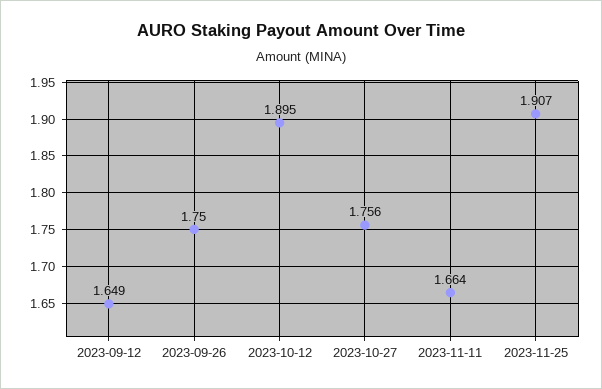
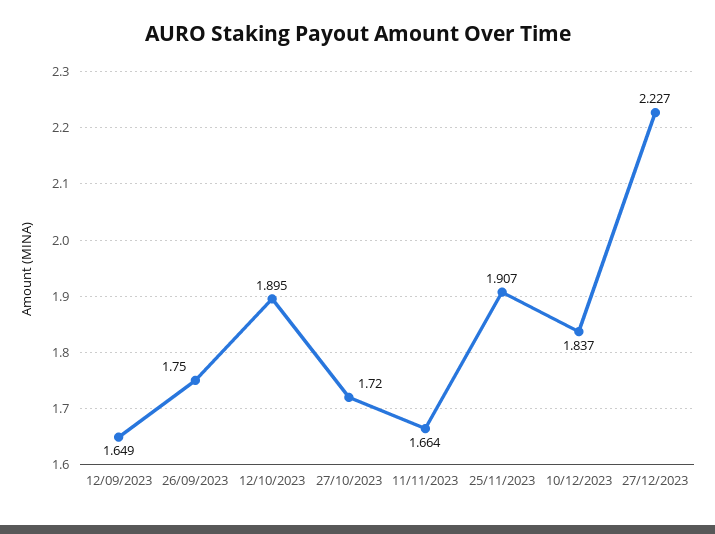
2023-10-27: 1.756 -> 1.72
10/12/2023: none -> 1.837
27/12/2023: none -> 2.227

